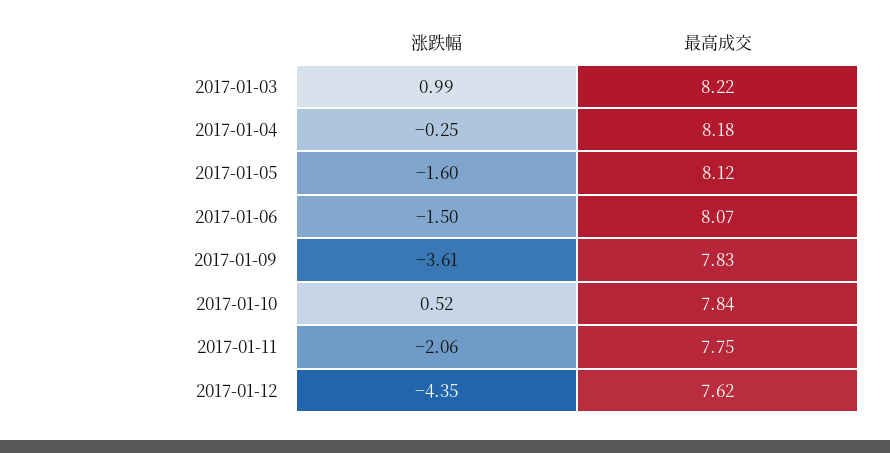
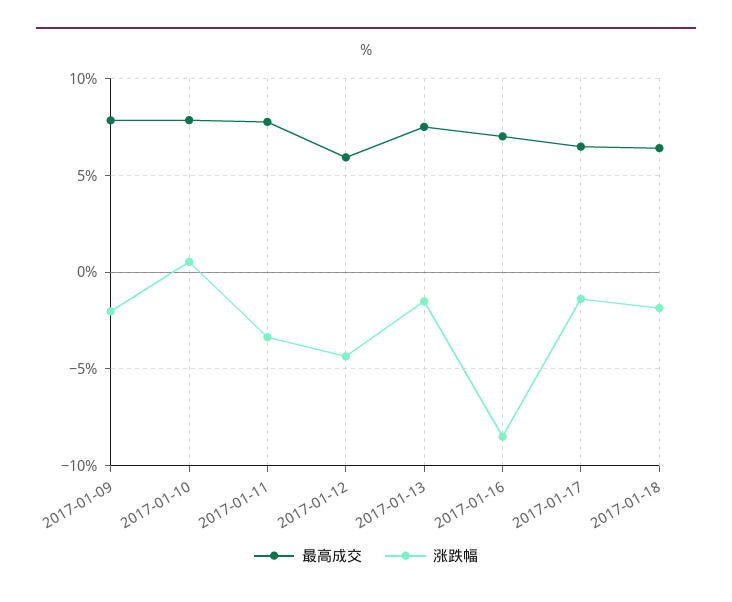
涨跌幅, 2017-01-03: 0.99 -> none
最高成交, 2017-01-03: 8.22 -> none
涨跌幅, 2017-01-04: -0.25 -> none
最高成交, 2017-01-04: 8.18 -> none
涨跌幅, 2017-01-05: -1.6 -> none
最高成交, 2017-01-05: 8.12 -> none
涨跌幅, 2017-01-06: -1.5 -> none
最高成交, 2017-01-06: 8.07 -> none
涨跌幅, 2017-01-09: -3.61 -> -2
涨跌幅, 2017-01-11: -2.06 -> -3.5
最高成交, 2017-01-12: 7.62 -> 6
最高成交, 2017-01-13: none -> 7.5
涨跌幅, 2017-01-13: none -> -1.5
最高成交, 2017-01-16: none -> 7
涨跌幅, 2017-01-16: none -> -8.5
最高成交, 2017-01-17: none -> 6.5
涨跌幅, 2017-01-17: none -> -1.5
最高成交, 2017-01-18: none -> 6.5
涨跌幅, 2017-01-18: none -> -2

